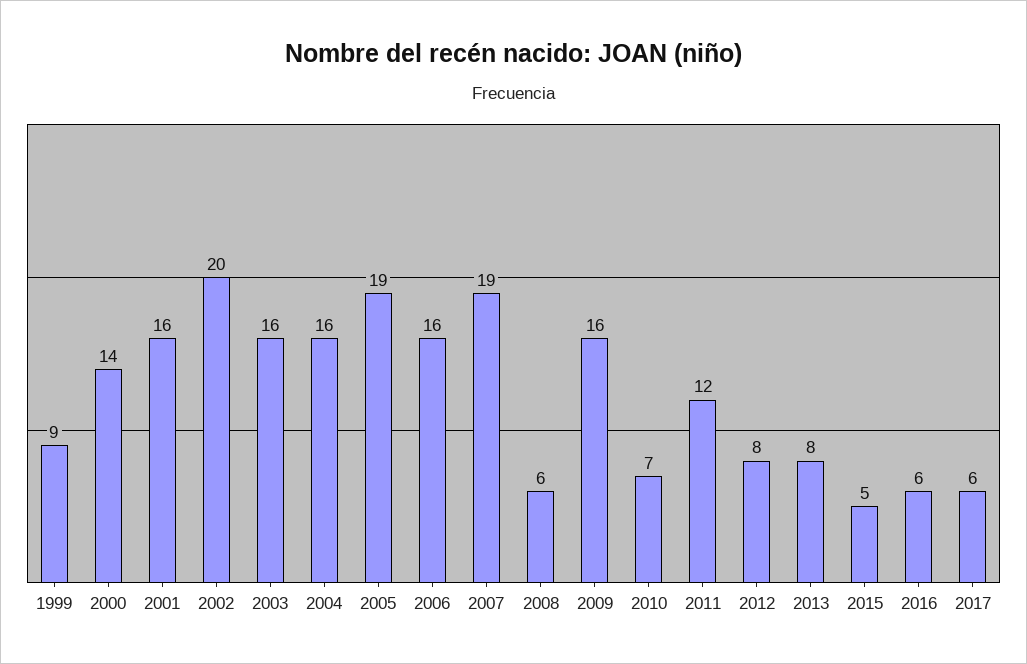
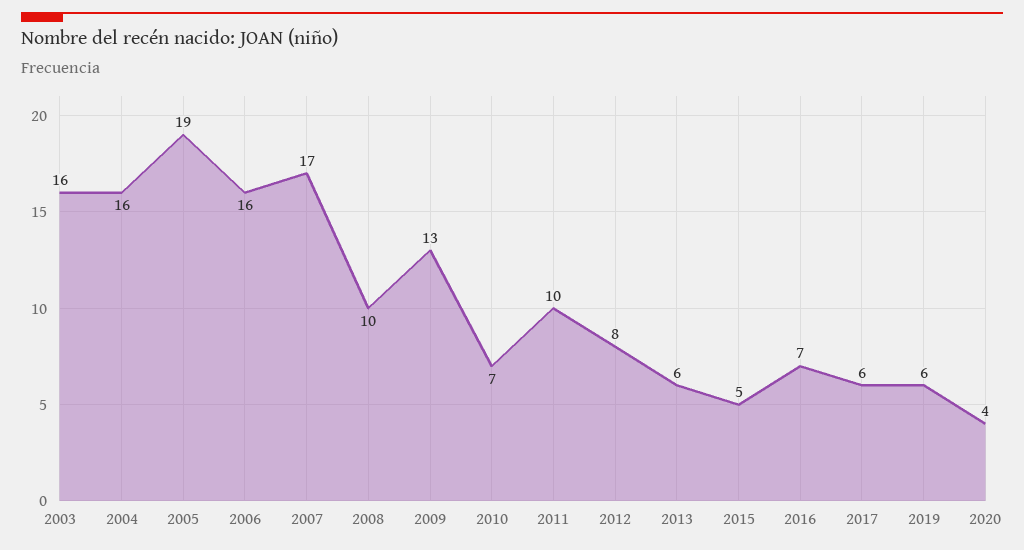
1999: 9 -> none
2000: 14 -> none
2001: 16 -> none
2002: 20 -> none
2007: 19 -> 17
2008: 6 -> 10
2009: 16 -> 13
2011: 12 -> 10
2013: 8 -> 6
2016: 6 -> 7
2019: none -> 6
2020: none -> 4

